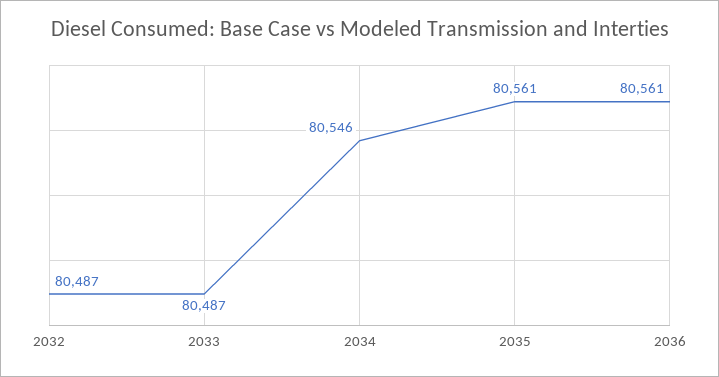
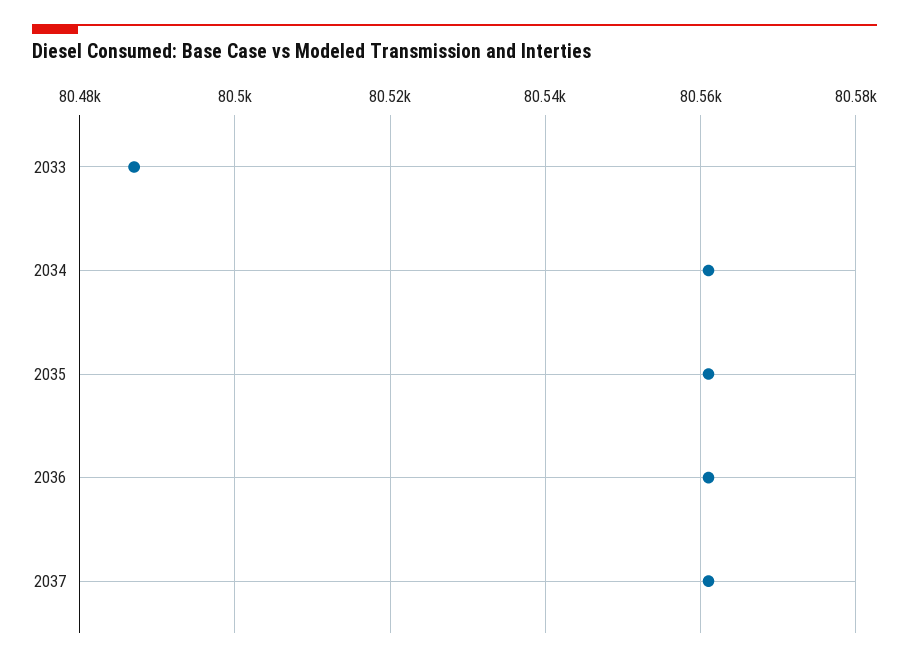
2032: 80487 -> none
2034: 80546 -> 80560
2037: none -> 80560

